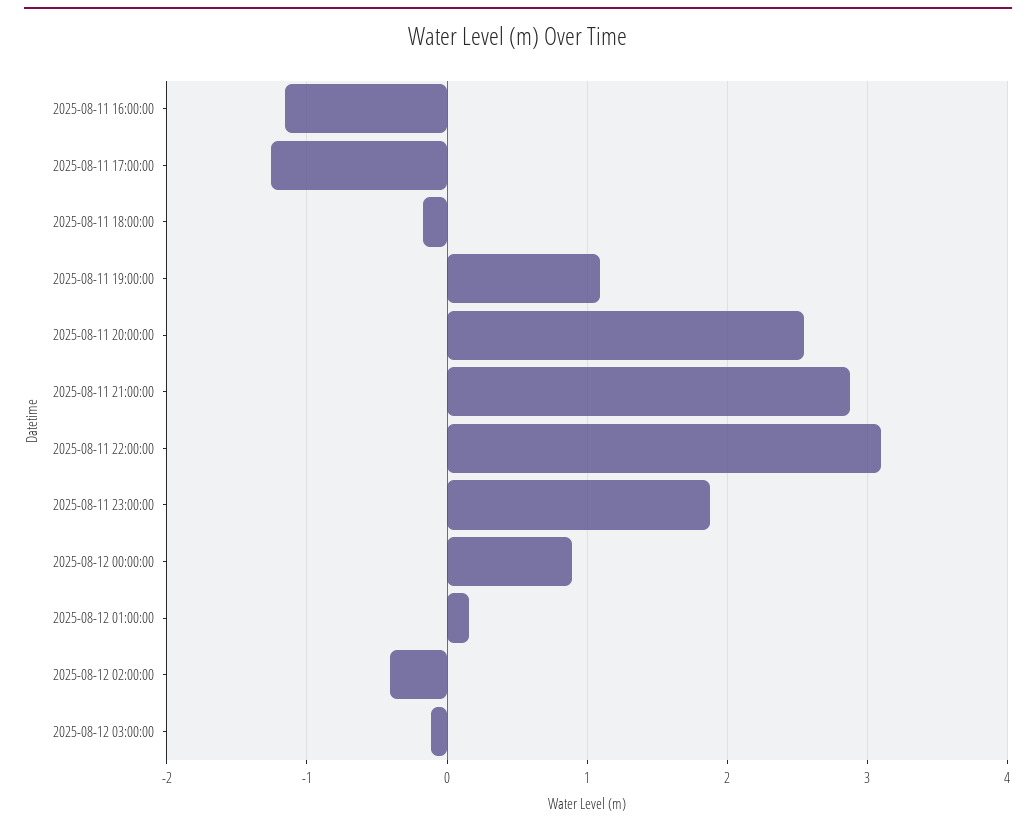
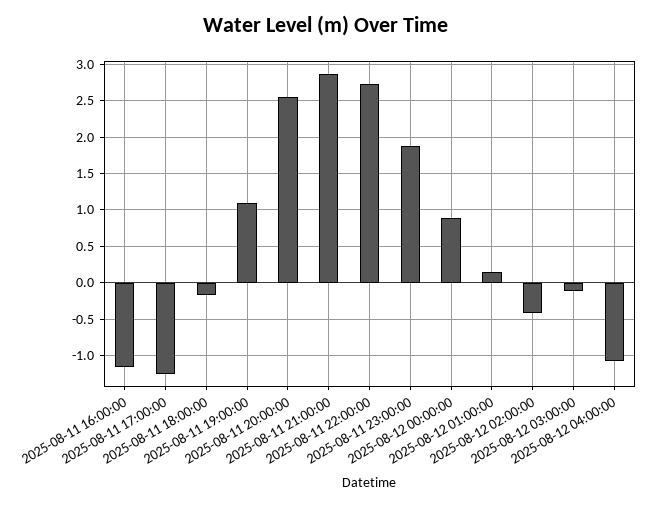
2025-08-11 22:00:00: 3.1 -> 2.7
2025-08-12 04:00:00: none -> -1.1

